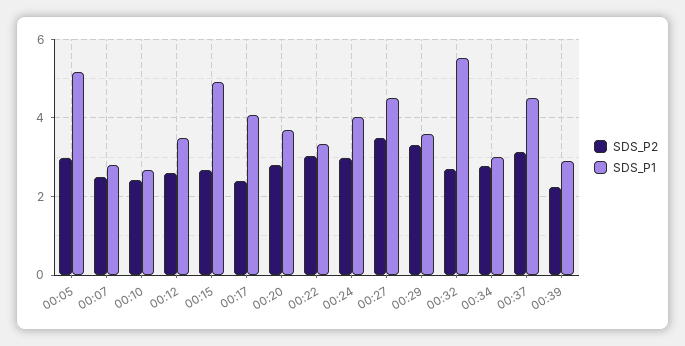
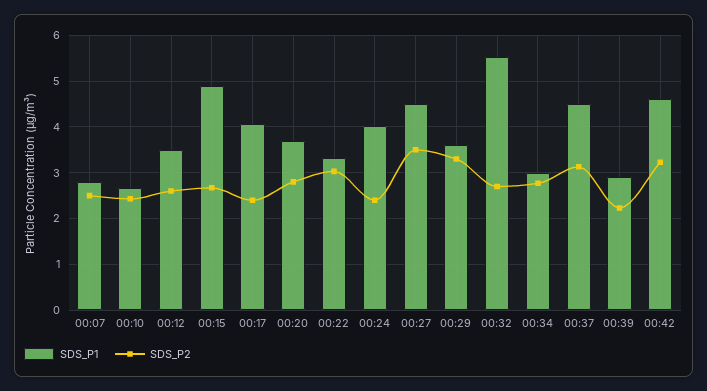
SDS_P2, 00:05: 3 -> none
SDS_P1, 00:05: 5.2 -> none
SDS_P2, 00:24: 3 -> 2.4
SDS_P1, 00:42: none -> 4.6
SDS_P2, 00:42: none -> 3.2

